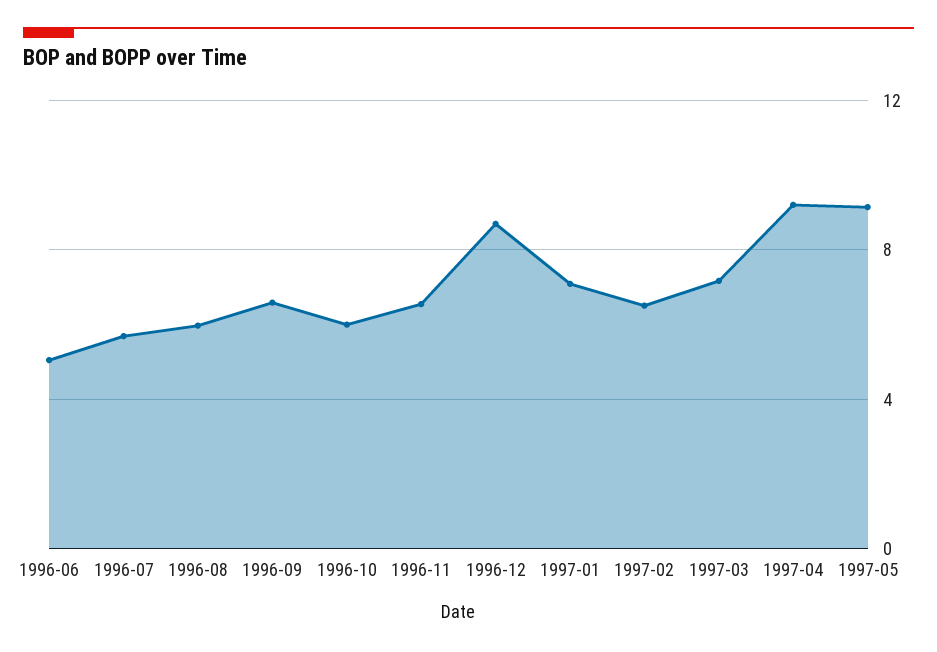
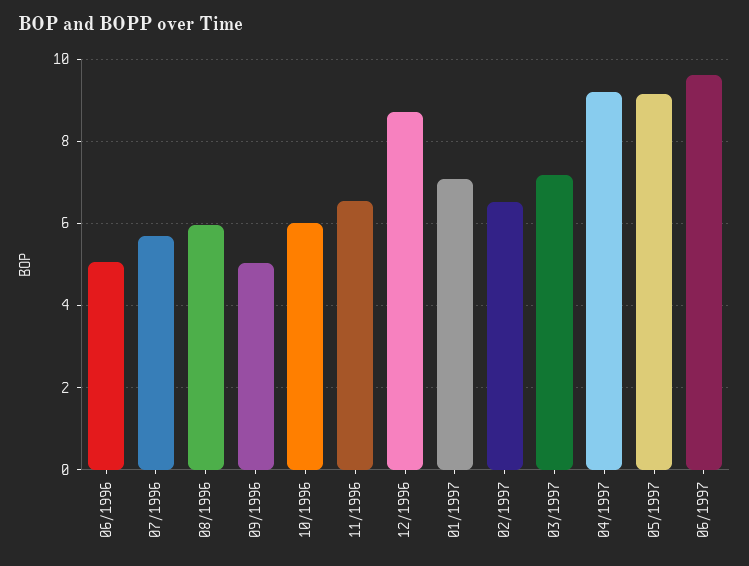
1996-09: 6.5 -> 5
06/1997: none -> 9.6

